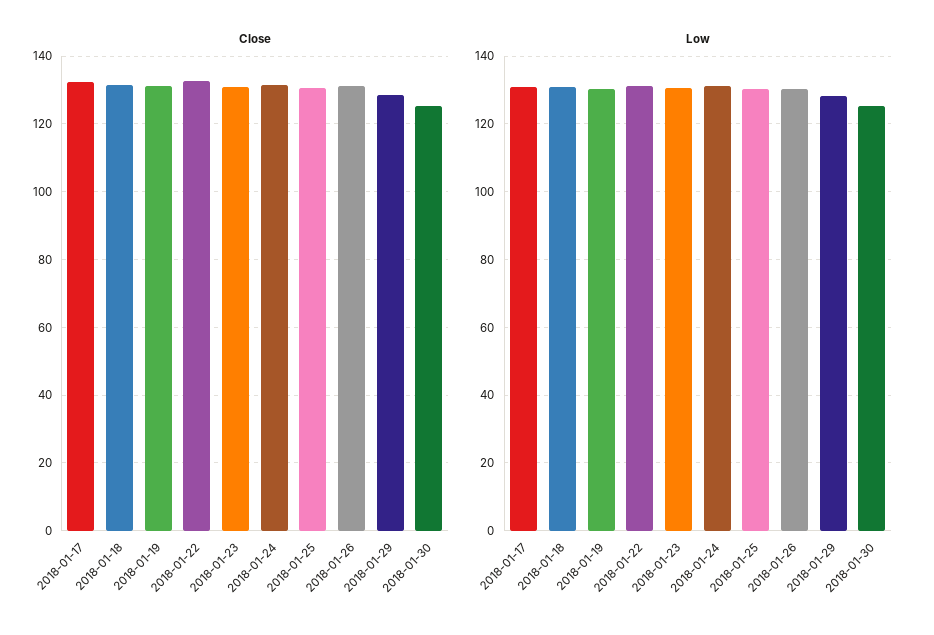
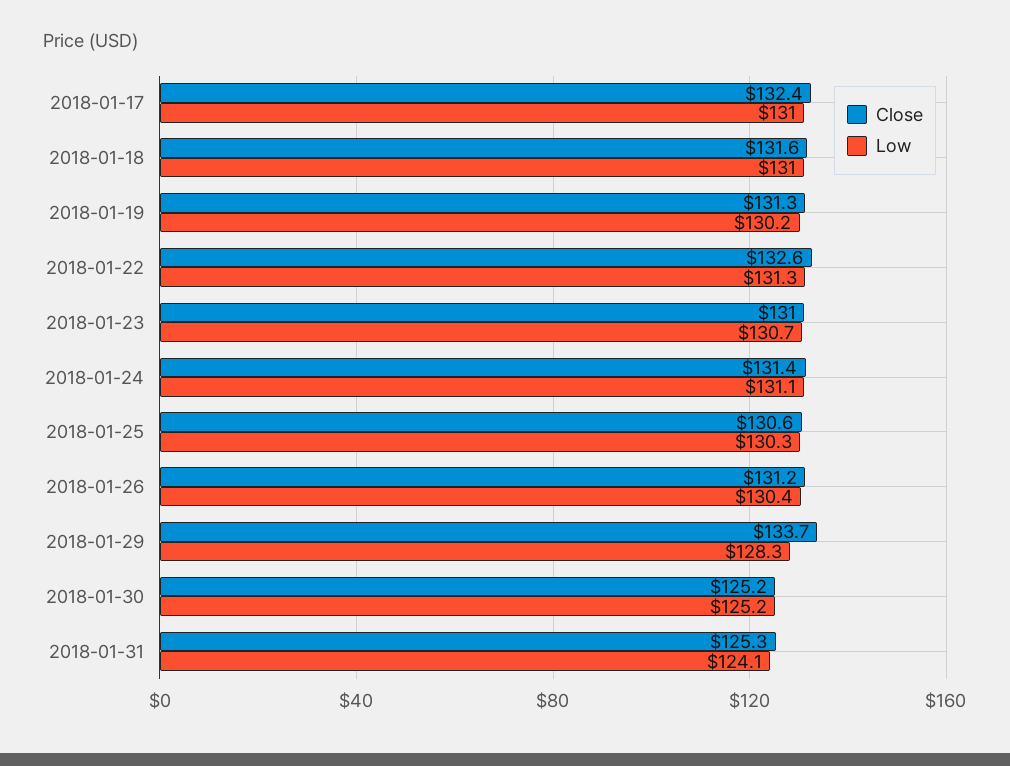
Close, 2018-01-29: 128 -> 133.7
Close, 2018-01-31: none -> 125.3
Low, 2018-01-31: none -> 124.1

